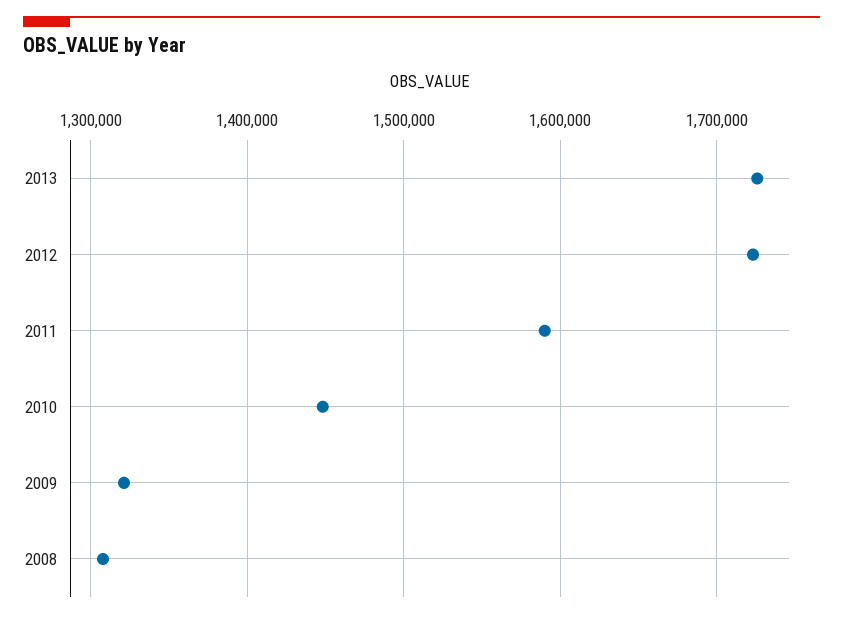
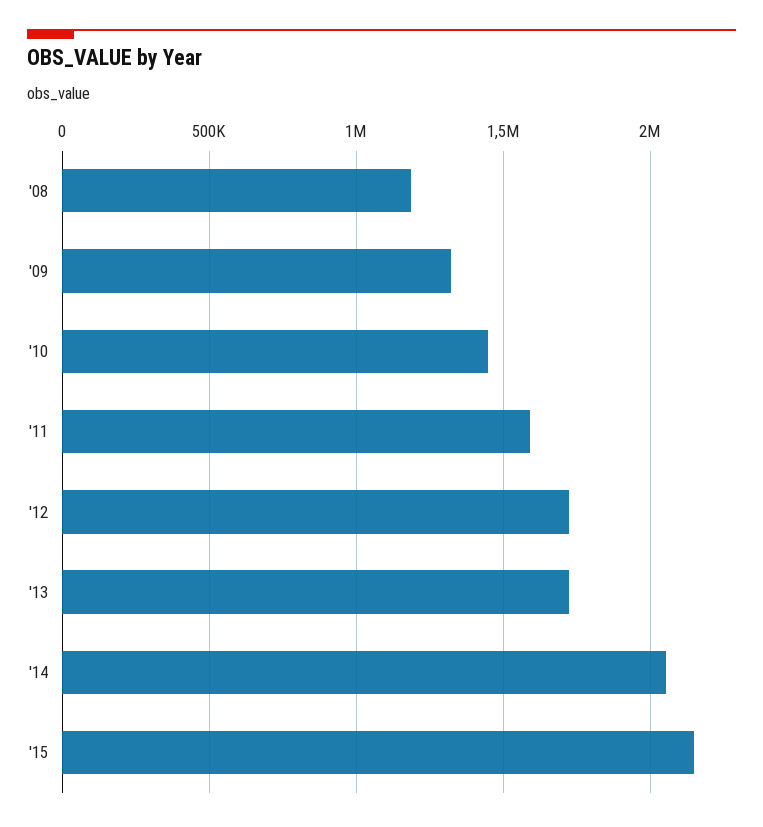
2008: 1310000 -> 1200000
'14: none -> 2050000
'15: none -> 2150000

